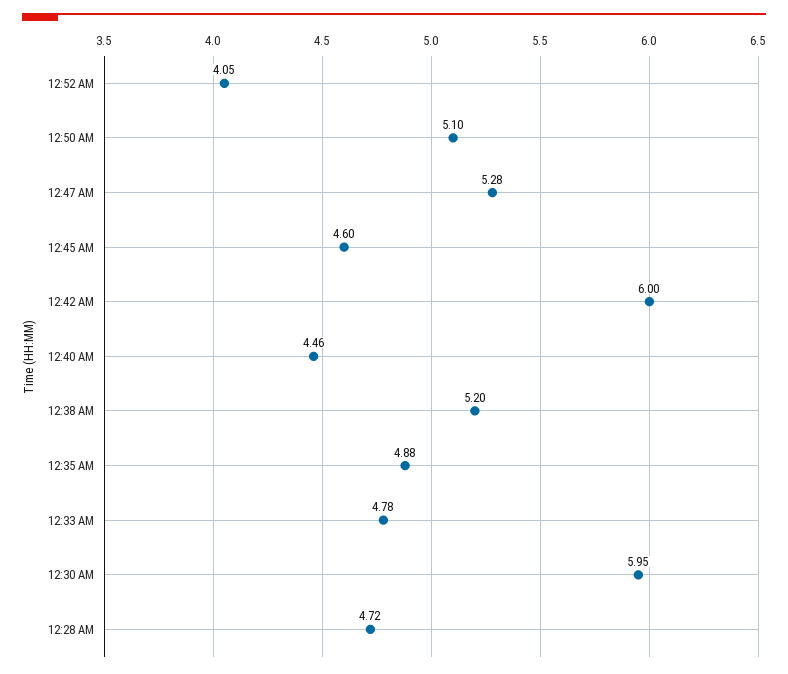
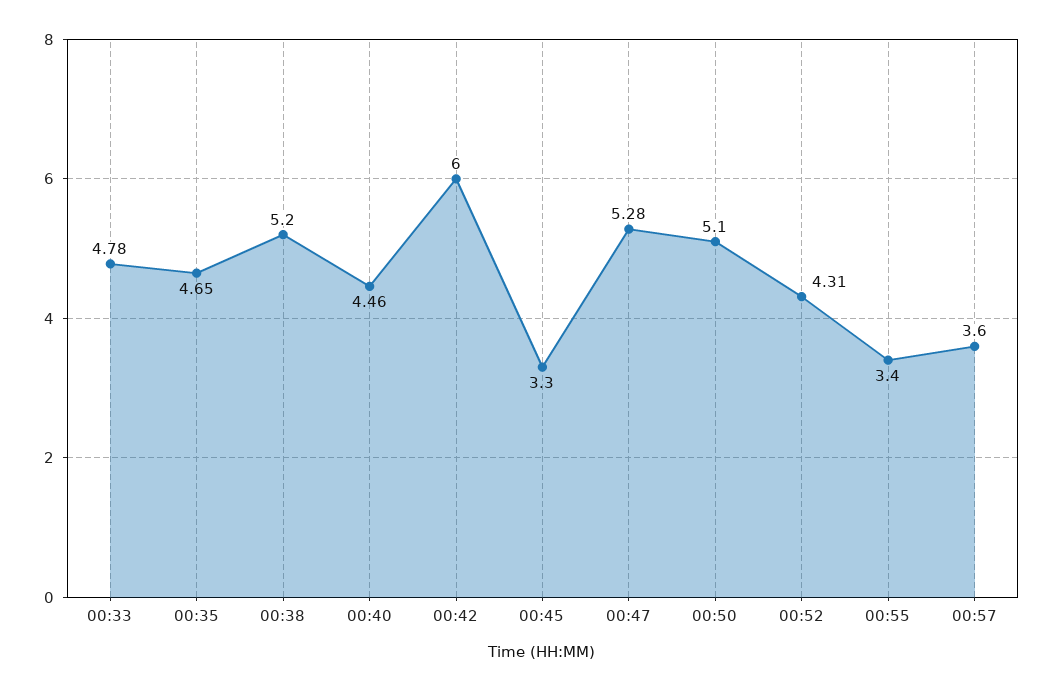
12:52 AM: 4.05 -> 4.31
12:45 AM: 4.6 -> 3.3
12:35 AM: 4.88 -> 4.65
12:30 AM: 5.95 -> none
12:28 AM: 4.72 -> none
00:55: none -> 3.4
00:57: none -> 3.6

